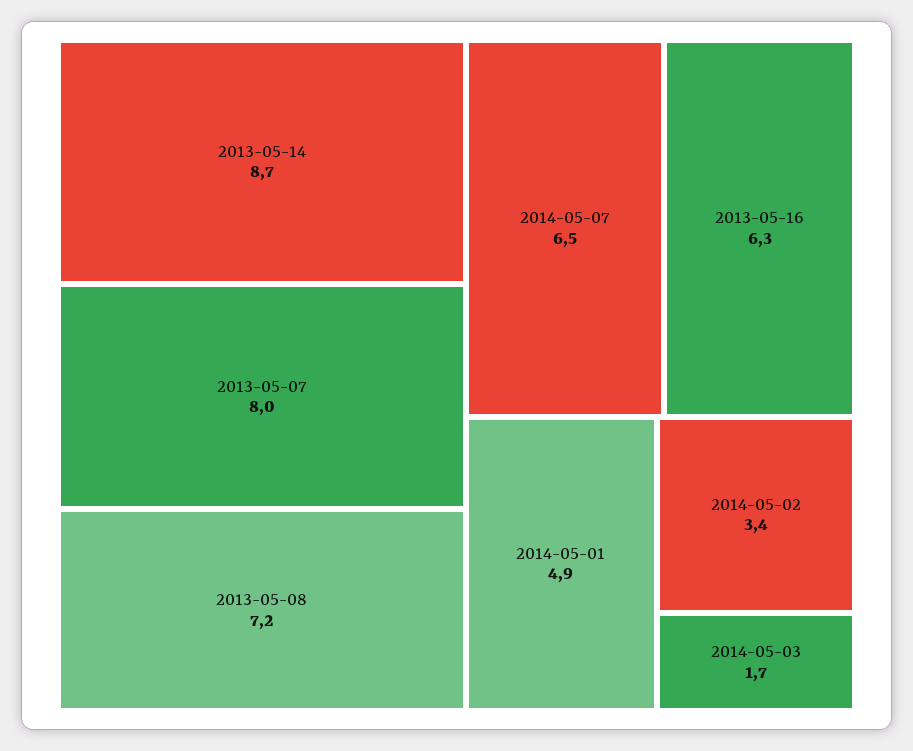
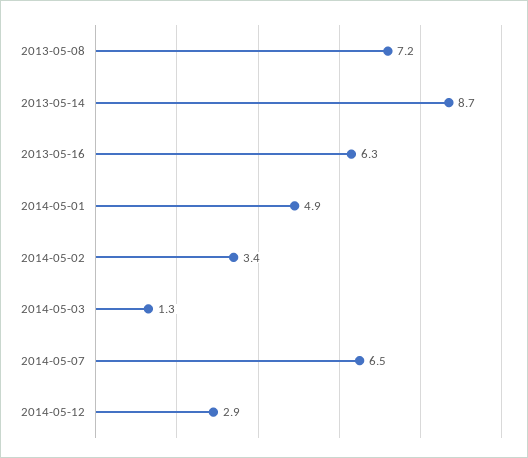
2013-05-07: 8 -> none
2014-05-03: 1.7 -> 1.3
2014-05-12: none -> 2.9

